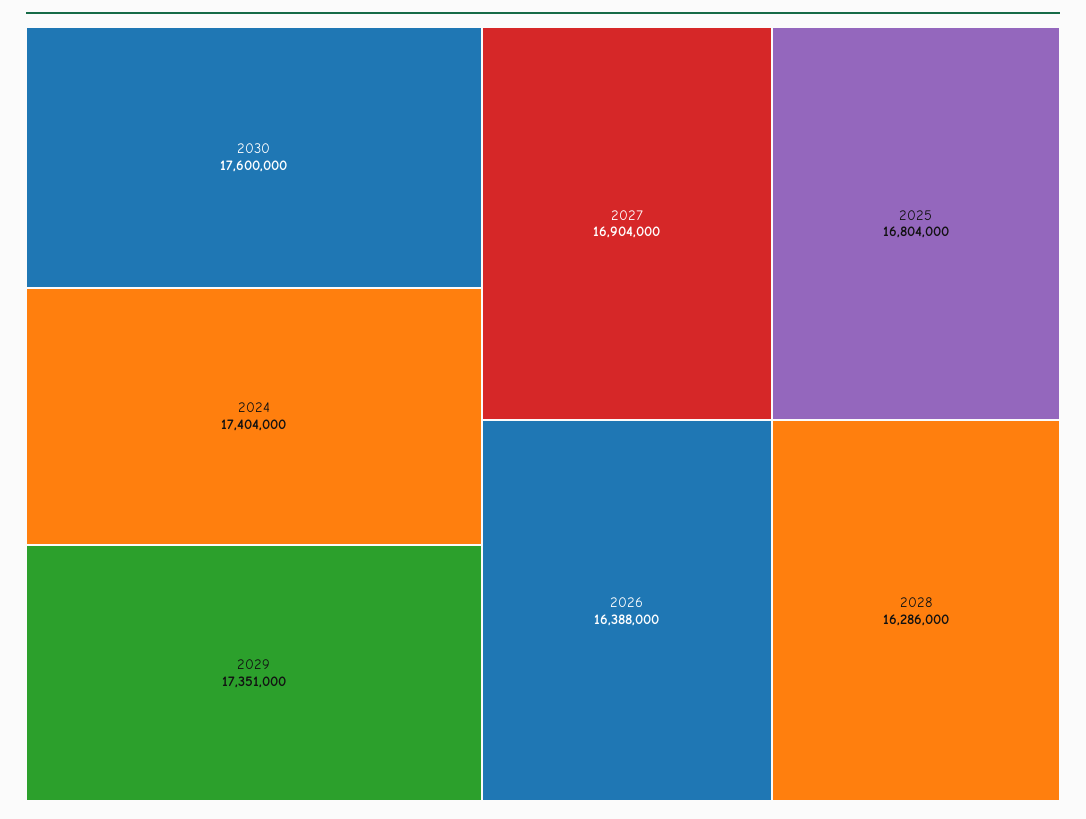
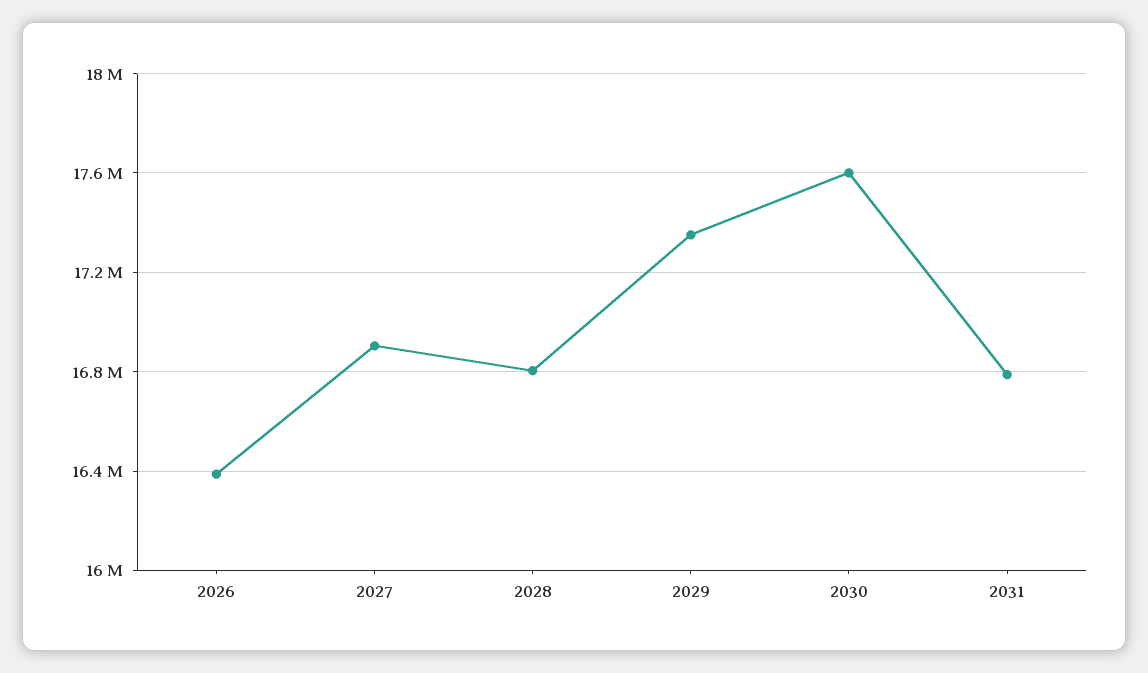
2024: 17404000 -> none
2025: 16804000 -> none
2028: 16286000 -> 16800000
2031: none -> 16800000

